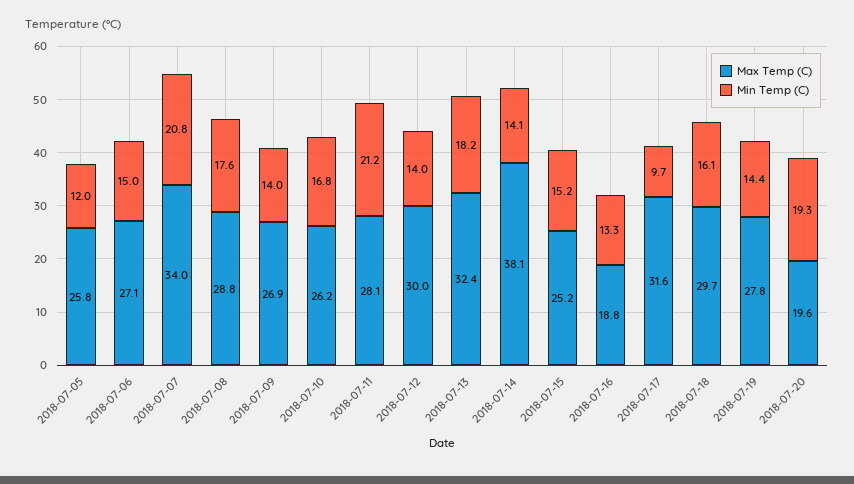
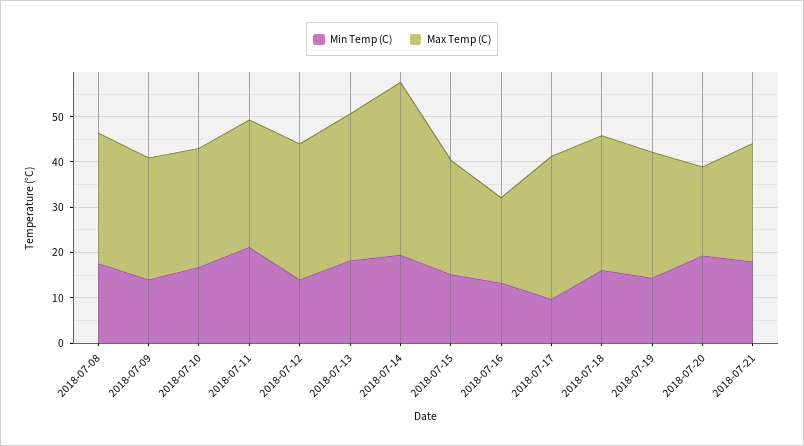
Max Temp (C), 2018-07-05: 25.8 -> none
Min Temp (C), 2018-07-05: 12 -> none
Max Temp (C), 2018-07-06: 27.1 -> none
Min Temp (C), 2018-07-06: 15 -> none
Max Temp (C), 2018-07-07: 34 -> none
Min Temp (C), 2018-07-07: 20.8 -> none
Min Temp (C), 2018-07-14: 14.1 -> 20
Min Temp (C), 2018-07-21: none -> 18
Max Temp (C), 2018-07-21: none -> 26

